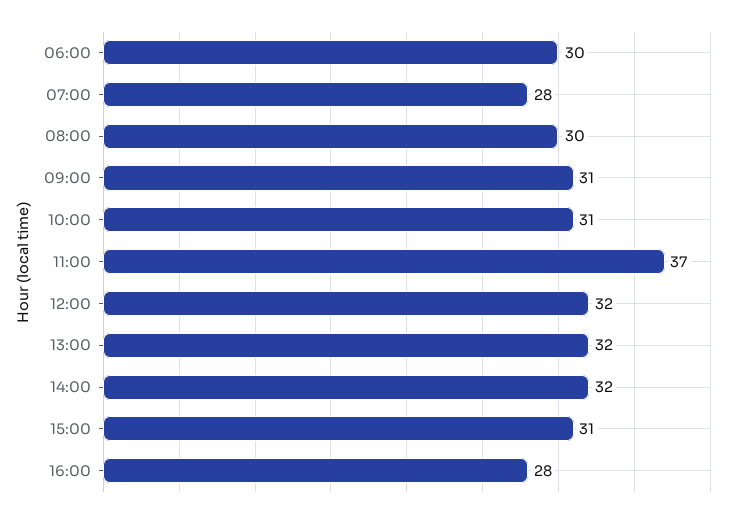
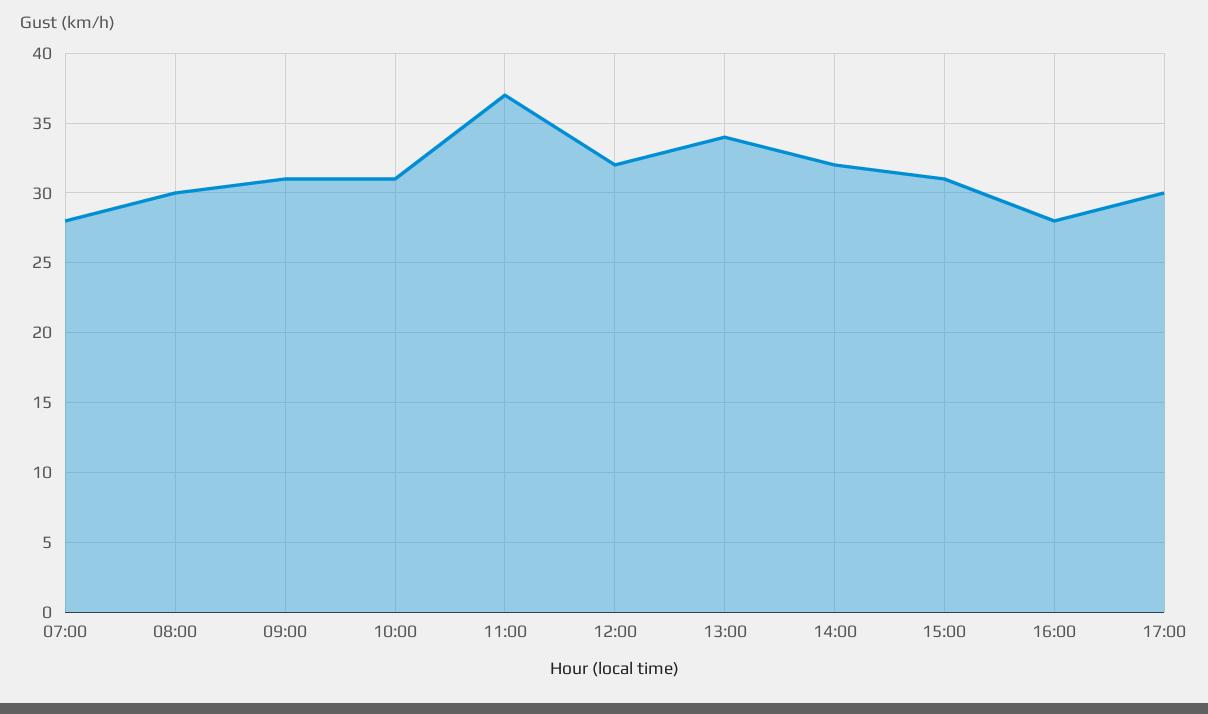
06:00: 30 -> none
13:00: 32 -> 34
17:00: none -> 30

